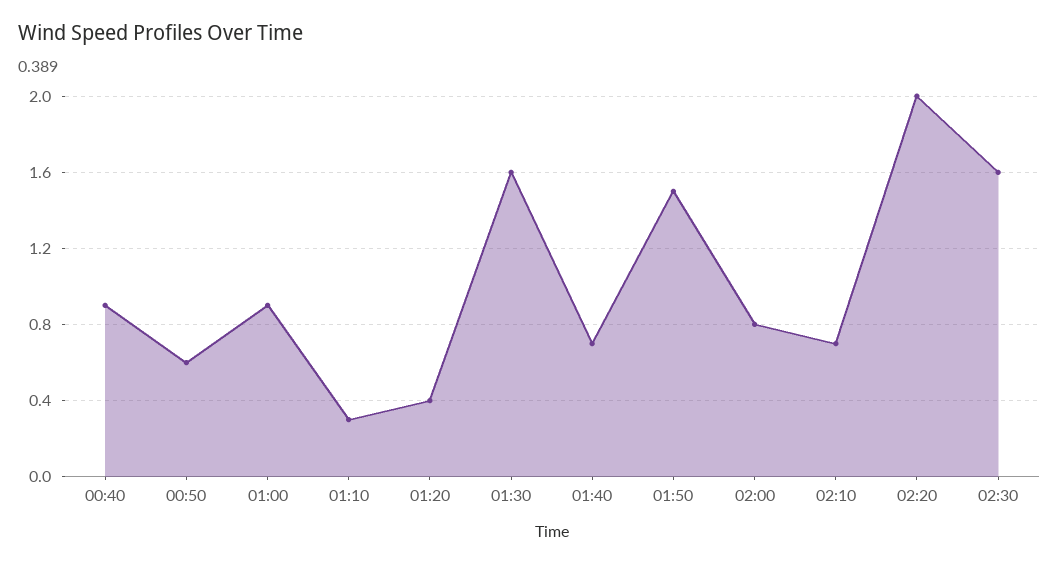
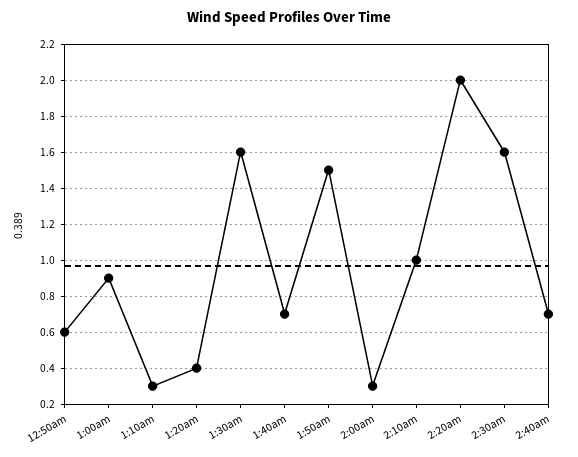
00:40: 0.9 -> none
02:00: 0.8 -> 0.3
02:10: 0.7 -> 1
2:40am: none -> 0.7

